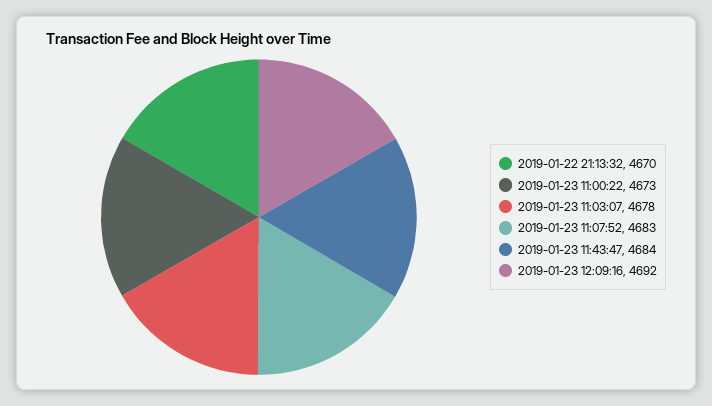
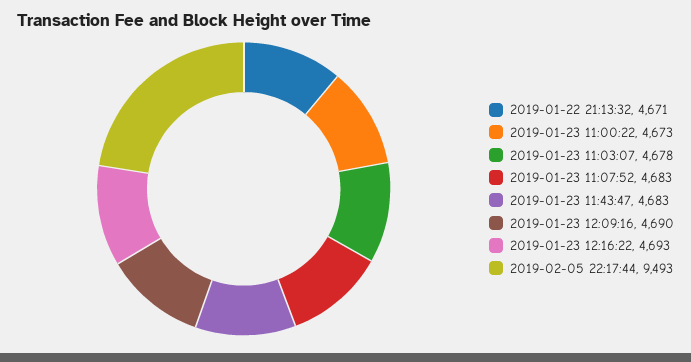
2019-01-22 21:13:32: 4670 -> 4671
2019-01-23 11:43:47: 4684 -> 4683
2019-01-23 12:09:16: 4692 -> 4690
2019-01-23 12:16:22: none -> 4693
2019-02-05 22:17:44: none -> 9493

